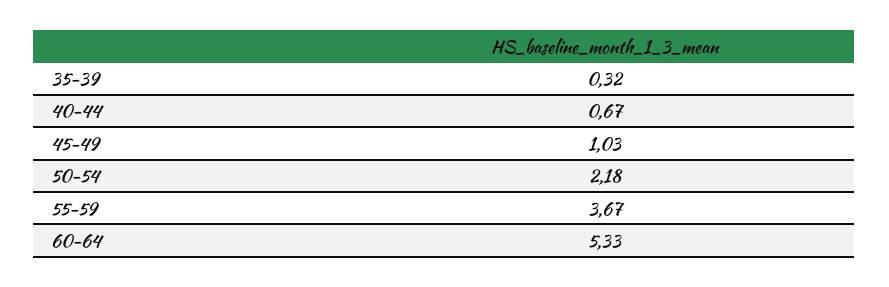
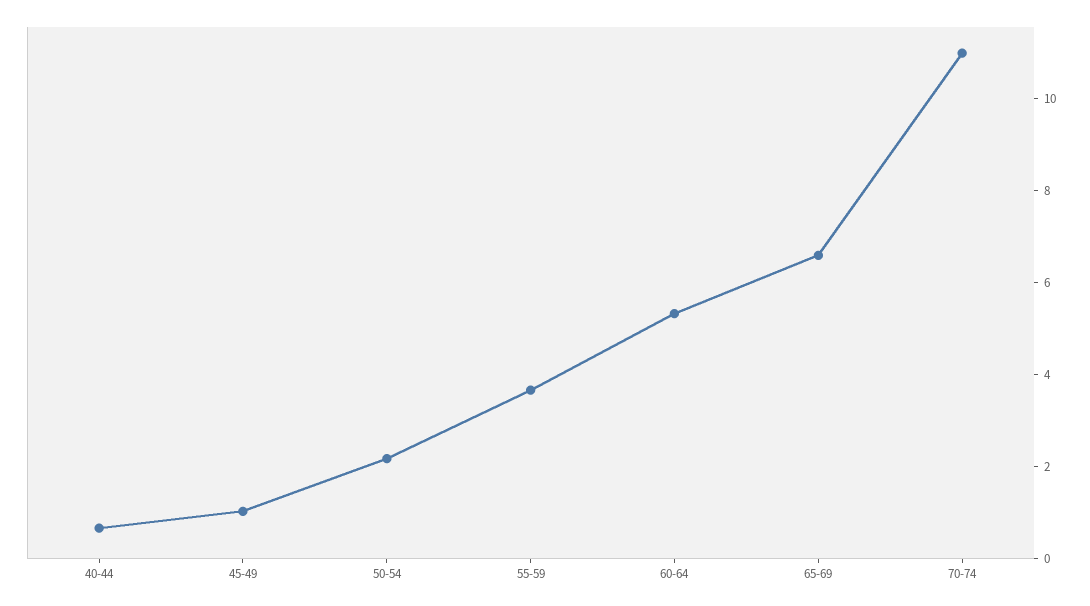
35-39: 0.32 -> none
65-69: none -> 6.5
70-74: none -> 11

